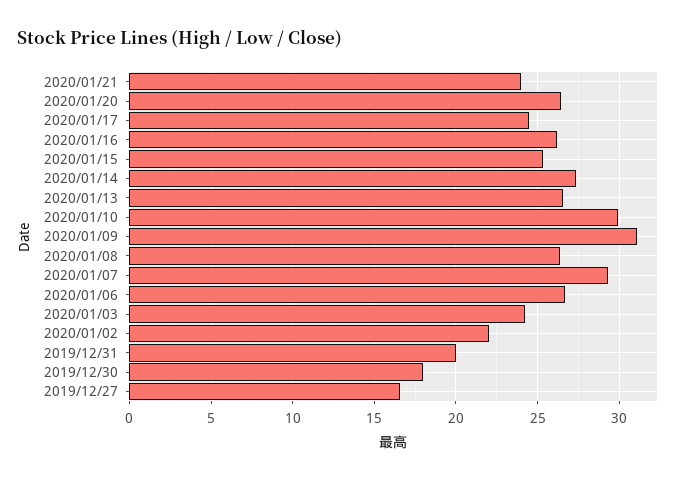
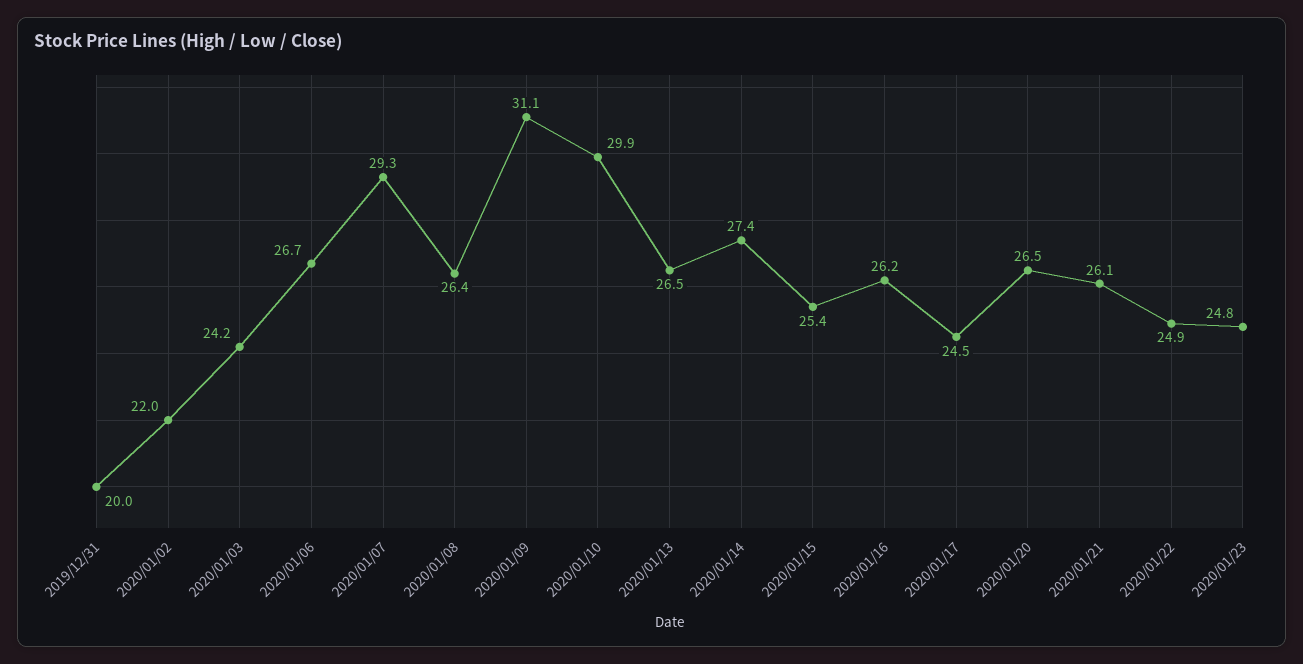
2020/01/21: 24 -> 26.1
2019/12/30: 18 -> none
2019/12/27: 16.5 -> none
2020/01/22: none -> 24.9
2020/01/23: none -> 24.8

